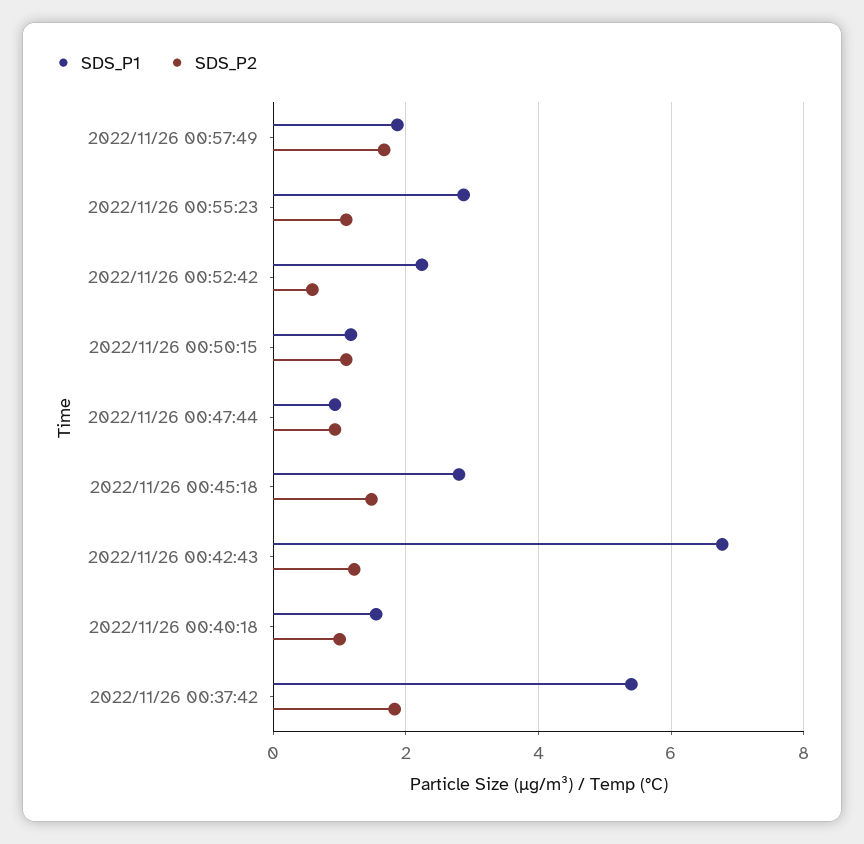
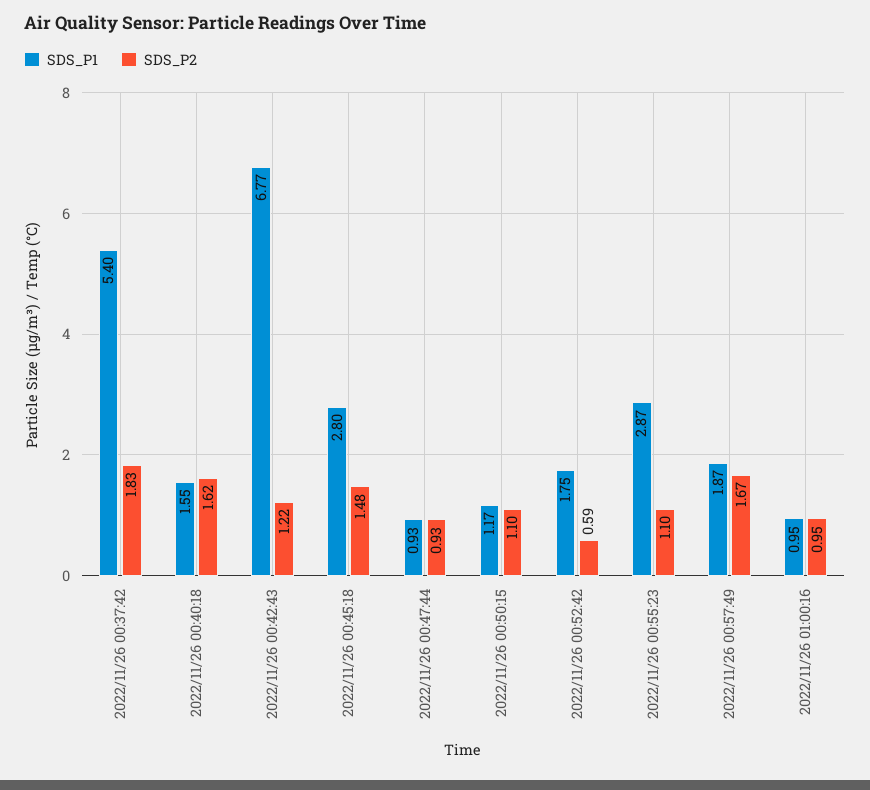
SDS_P1, 2022/11/26 00:52:42: 2.2 -> 1.75
SDS_P2, 2022/11/26 00:40:18: 1 -> 1.62
SDS_P1, 2022/11/26 01:00:16: none -> 0.95
SDS_P2, 2022/11/26 01:00:16: none -> 0.95

